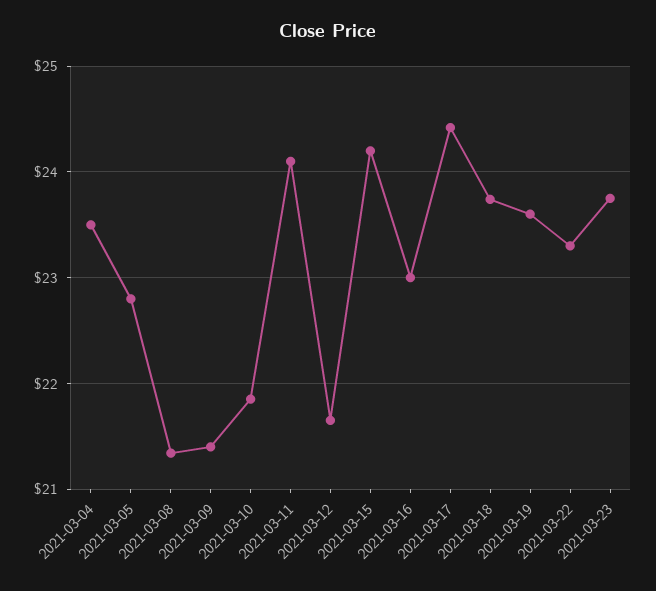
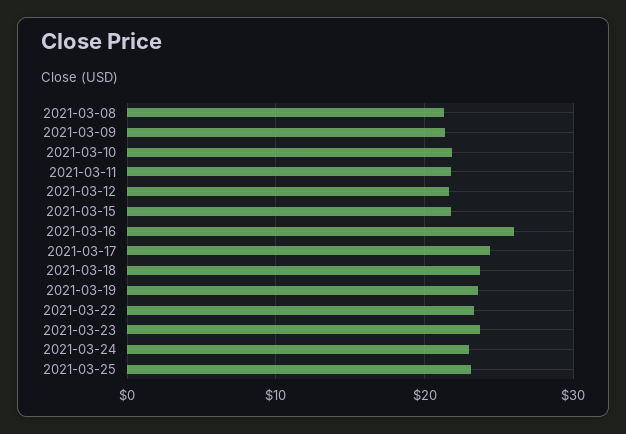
2021-03-04: 23.5 -> none
2021-03-05: 22.8 -> none
2021-03-11: 24.1 -> 22
2021-03-15: 24.2 -> 22
2021-03-16: 23 -> 26
2021-03-24: none -> 23
2021-03-25: none -> 23

